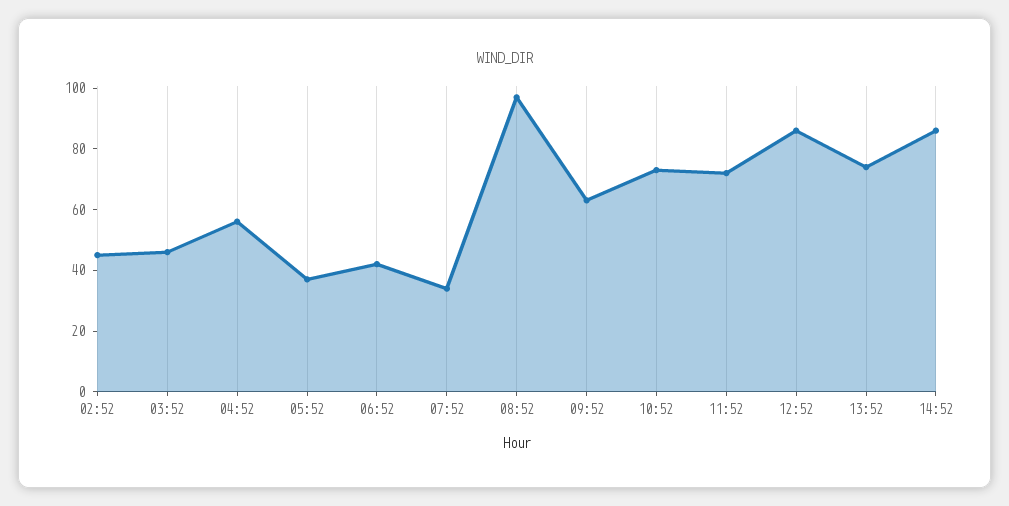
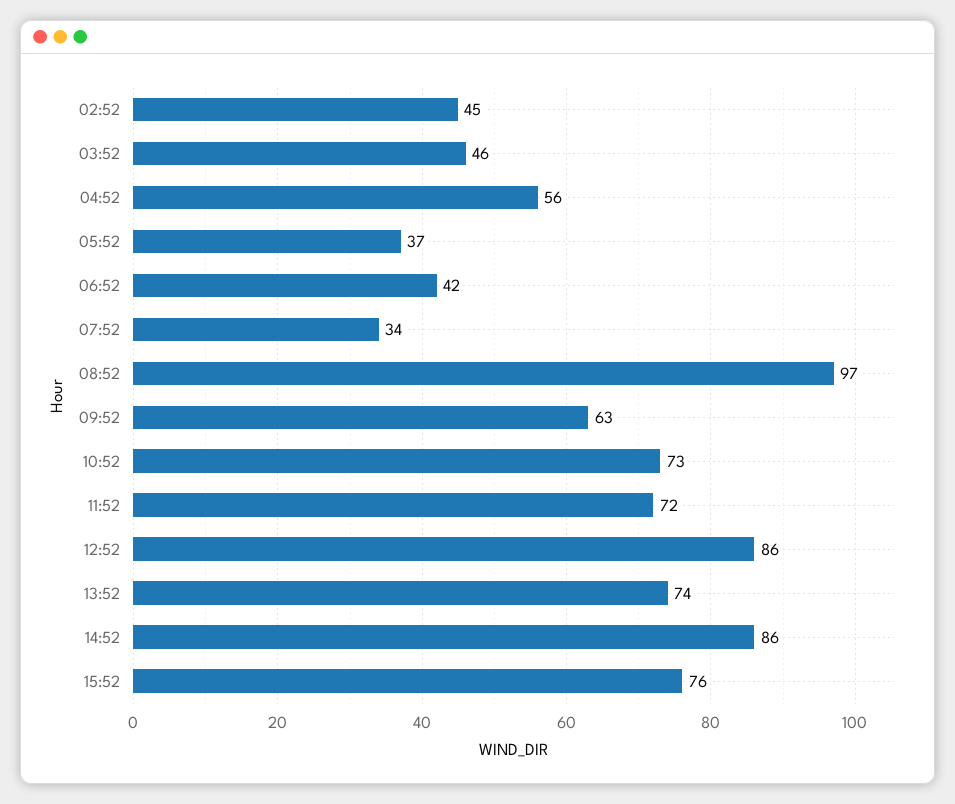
15:52: none -> 76

